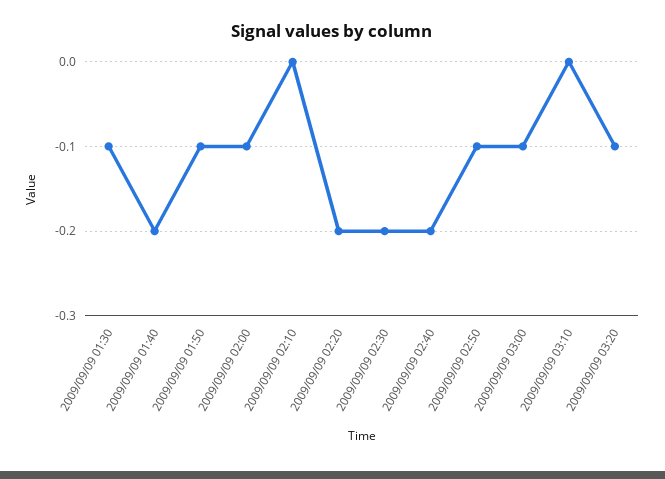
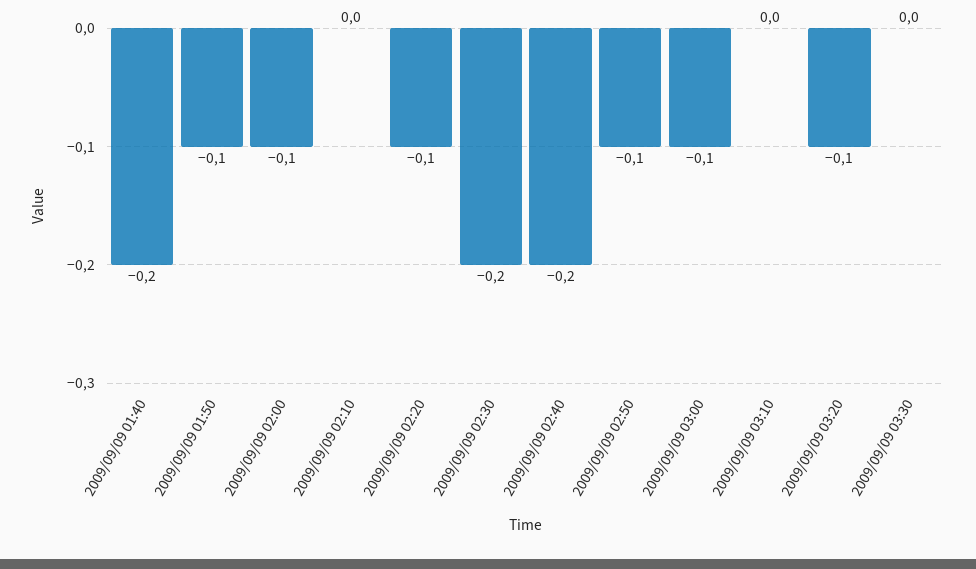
2009/09/09 01:30: -0.1 -> none
2009/09/09 02:20: -0.2 -> -0.1
2009/09/09 03:30: none -> 0

